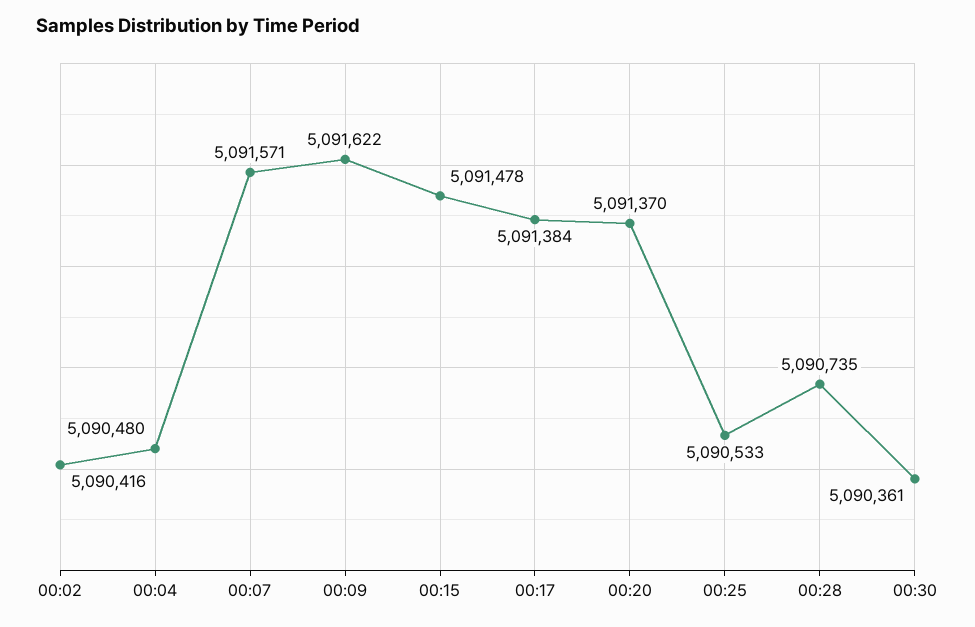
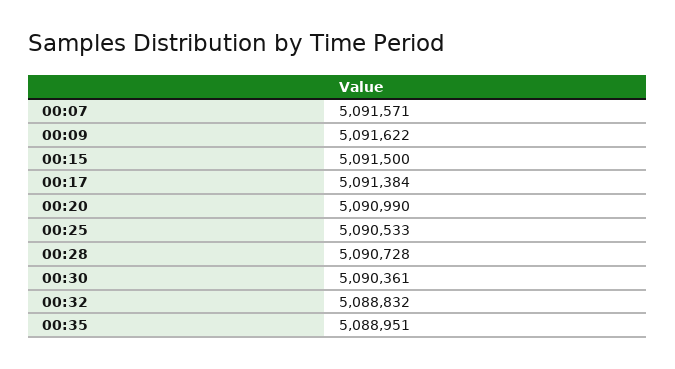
00:02: 5090416 -> none
00:04: 5090480 -> none
00:15: 5091478 -> 5091500
00:20: 5091370 -> 5090990
00:28: 5090735 -> 5090728
00:32: none -> 5088832
00:35: none -> 5088951

